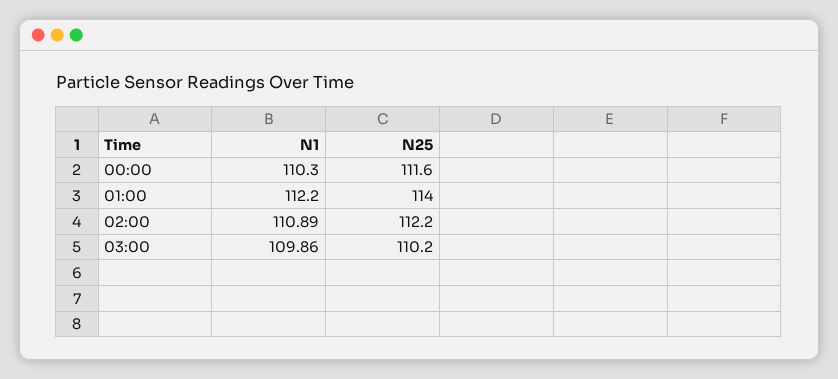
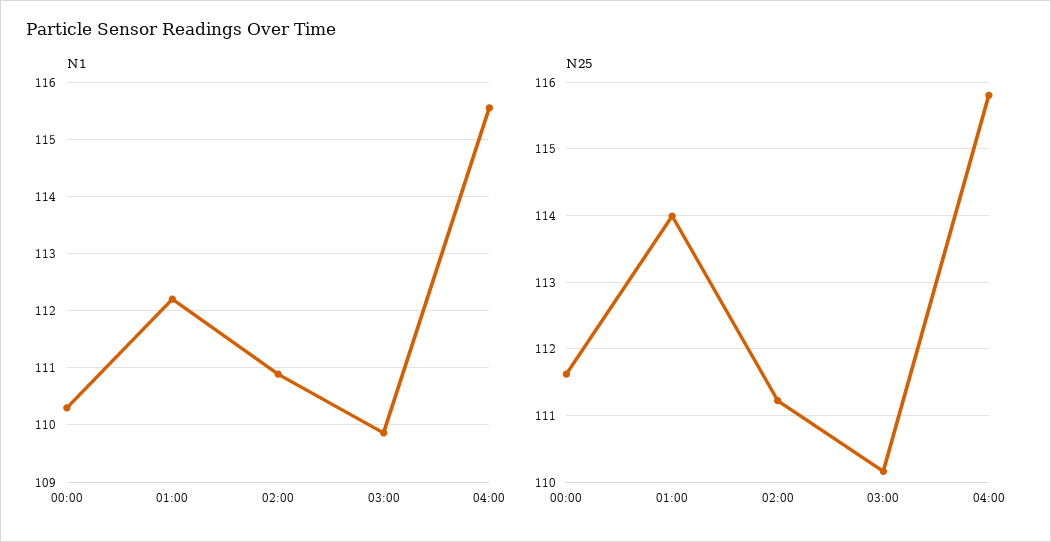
N25, 02:00: 112.2 -> 111.2
N1, 04:00: none -> 115.6
N25, 04:00: none -> 115.8

